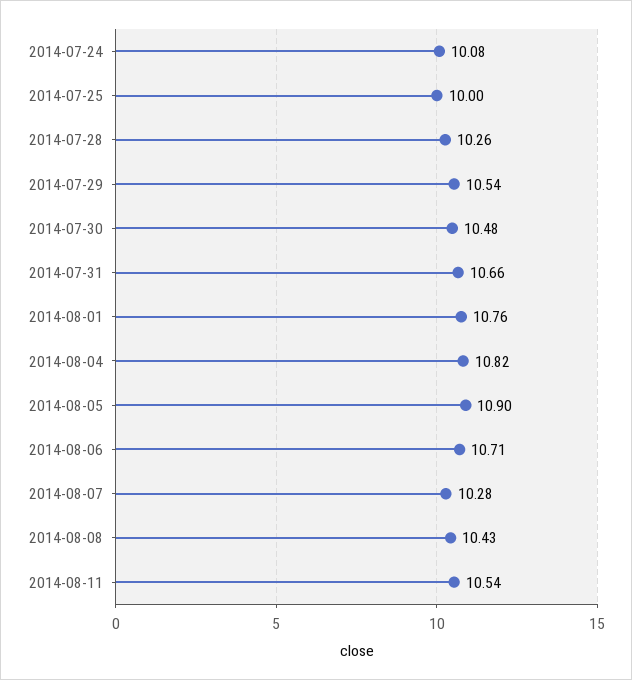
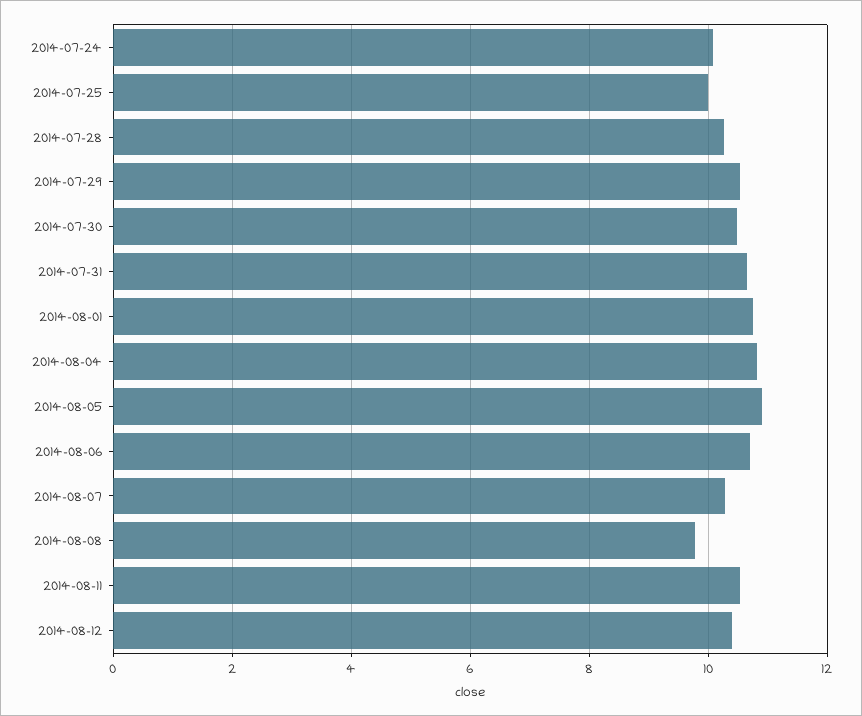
2014-08-08: 10.43 -> 9.8
2014-08-12: none -> 10.4

